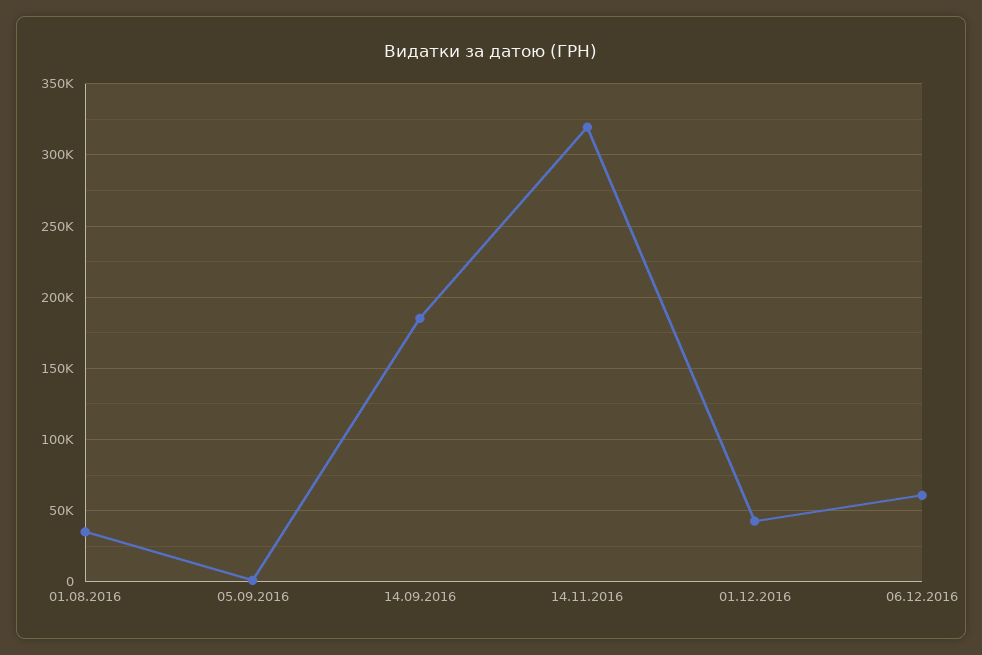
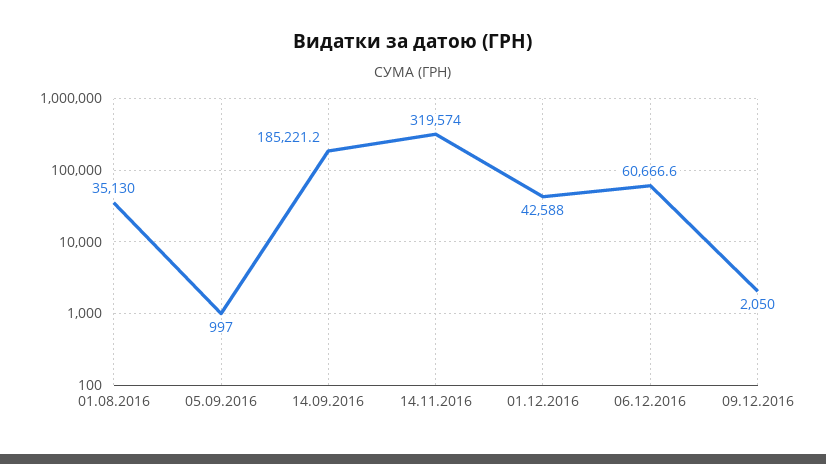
09.12.2016: none -> 2050

